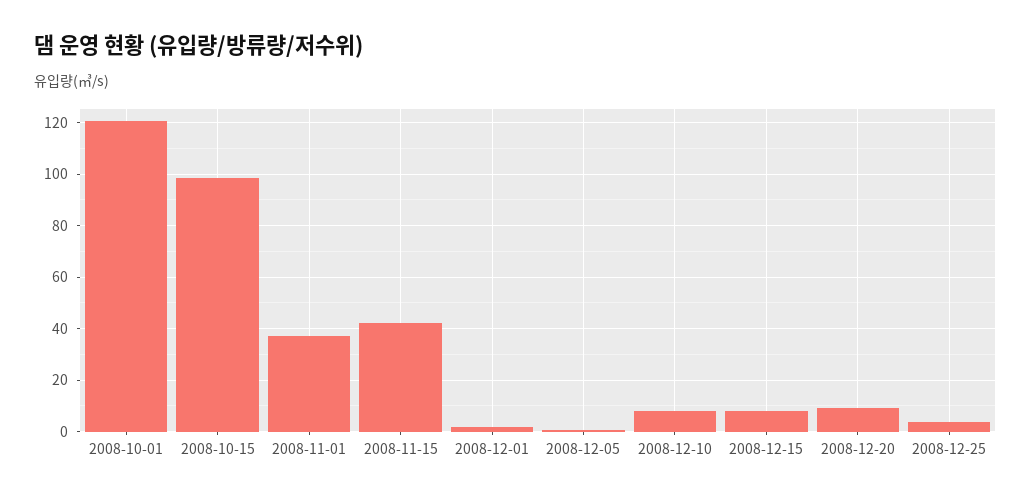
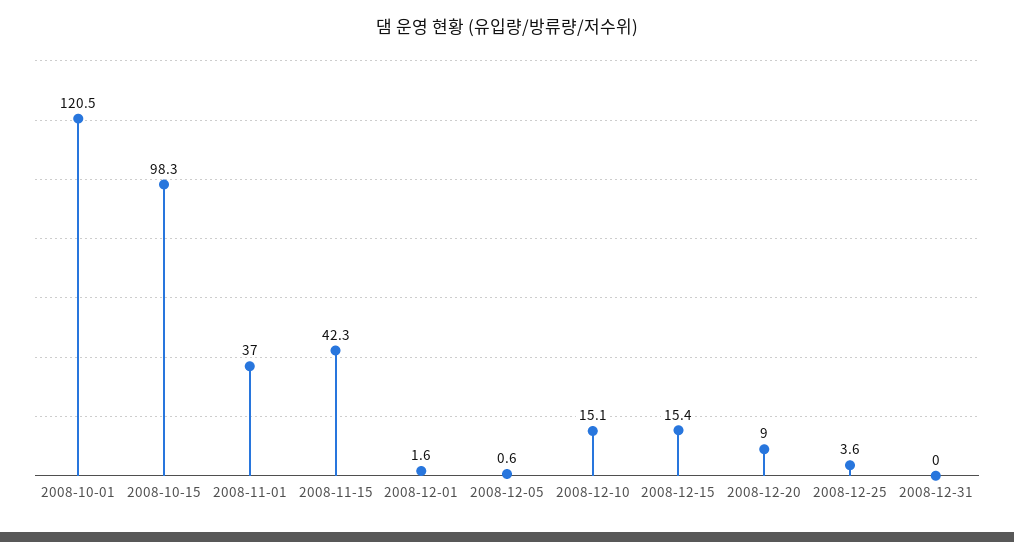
2008-12-10: 7.5 -> 15.1
2008-12-15: 7.5 -> 15.4
2008-12-31: none -> 0

